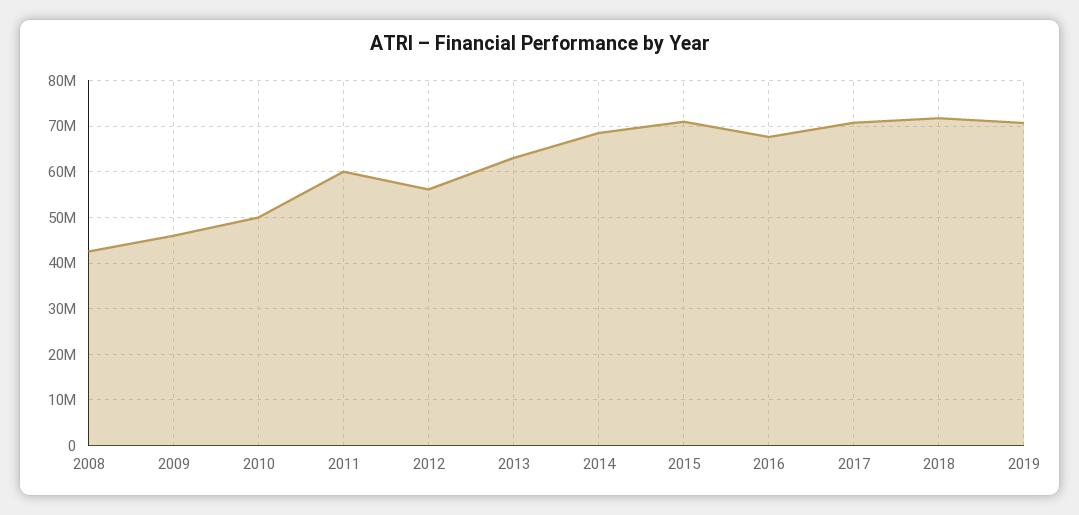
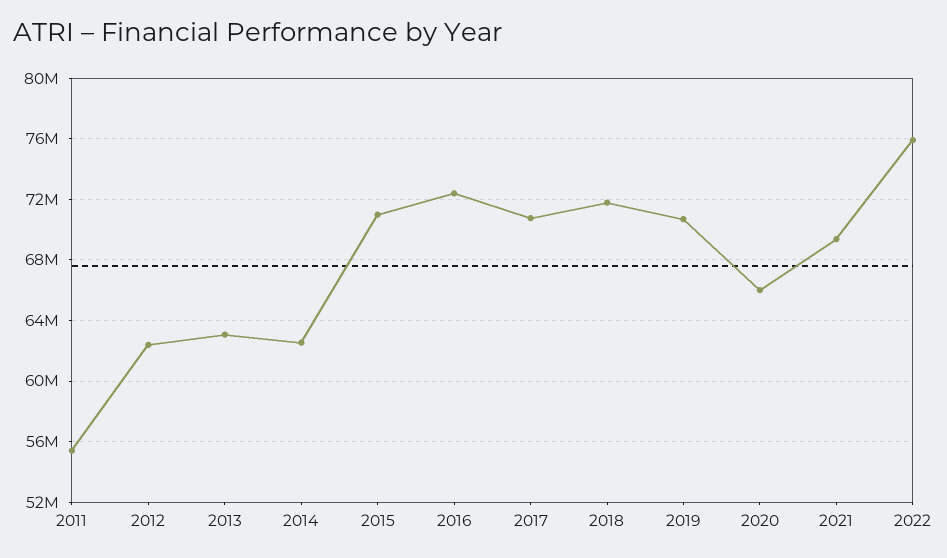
2008: 42000000 -> none
2009: 46000000 -> none
2010: 50000000 -> none
2011: 60000000 -> 55500000
2012: 56000000 -> 62500000
2014: 68000000 -> 62500000
2016: 68000000 -> 72500000
2020: none -> 66000000
2021: none -> 69500000
2022: none -> 76000000

